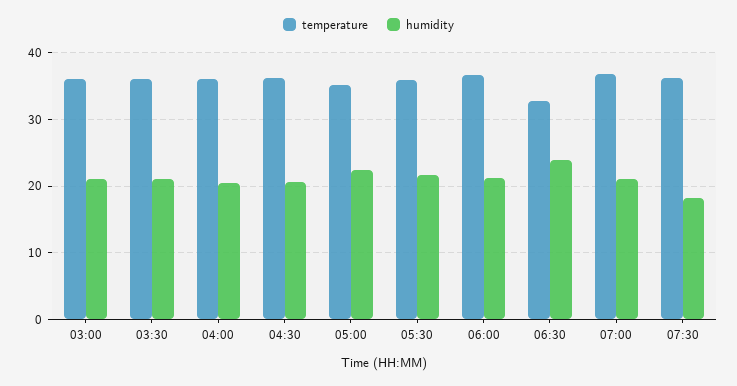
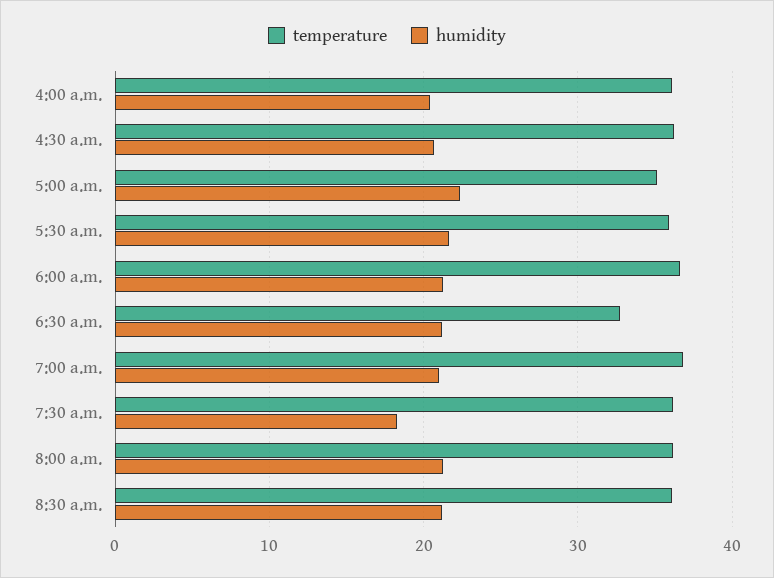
temperature, 03:00: 36 -> none
humidity, 03:00: 21 -> none
temperature, 03:30: 36 -> none
humidity, 03:30: 21 -> none
humidity, 06:30: 24 -> 21
temperature, 8:00 a.m.: none -> 36
humidity, 8:00 a.m.: none -> 21
temperature, 8:30 a.m.: none -> 36
humidity, 8:30 a.m.: none -> 21

